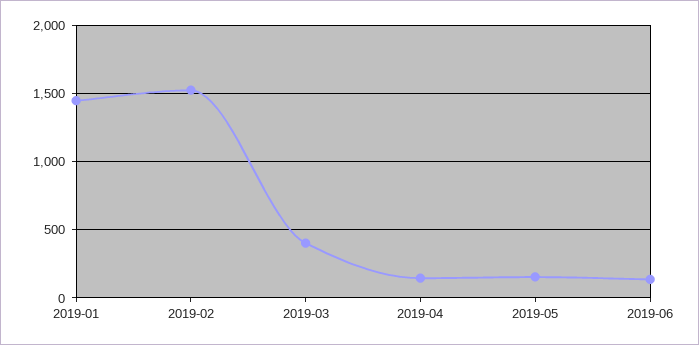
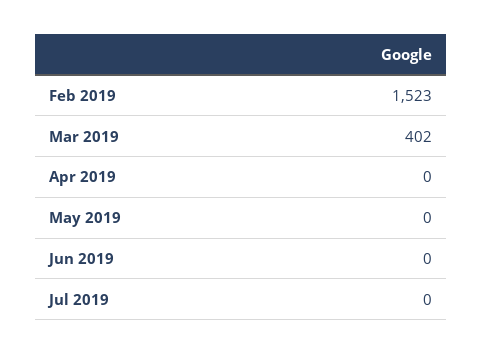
2019-01: 1450 -> none
2019-04: 150 -> 0
2019-05: 150 -> 0
2019-06: 150 -> 0
Jul 2019: none -> 0

